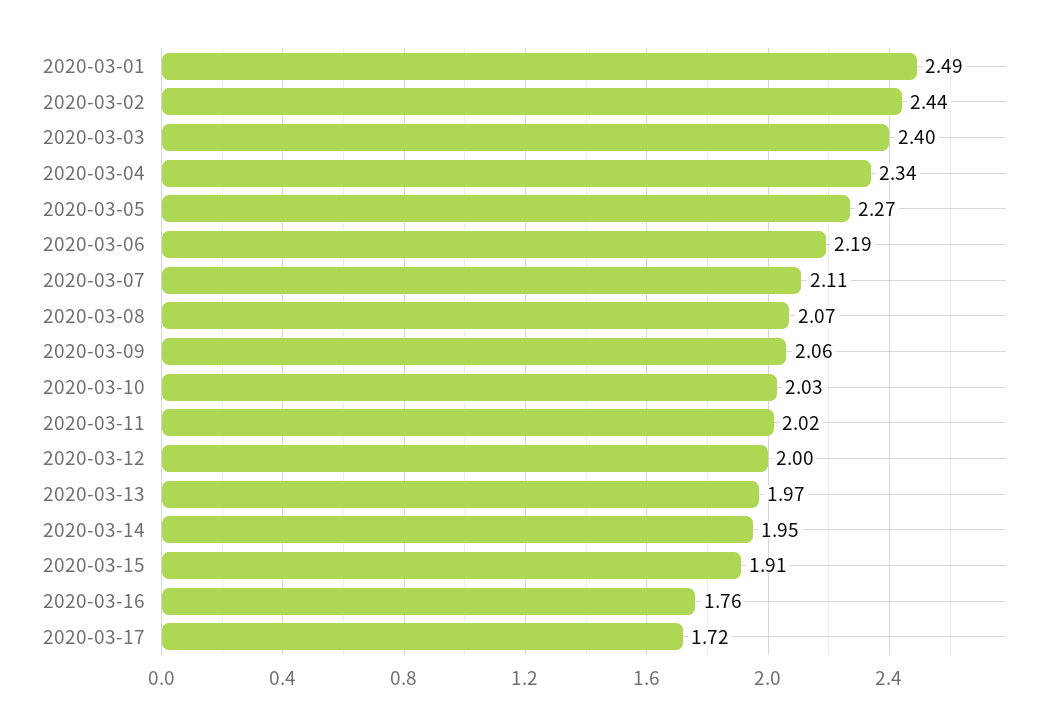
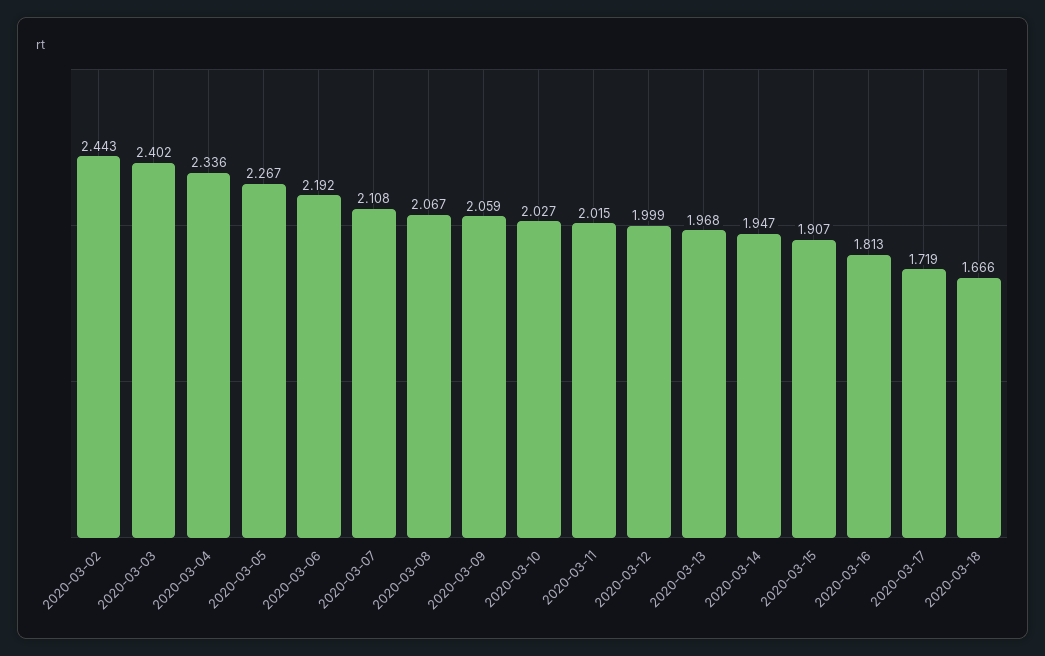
2020-03-01: 2.49 -> none
2020-03-16: 1.76 -> 1.813
2020-03-18: none -> 1.666

